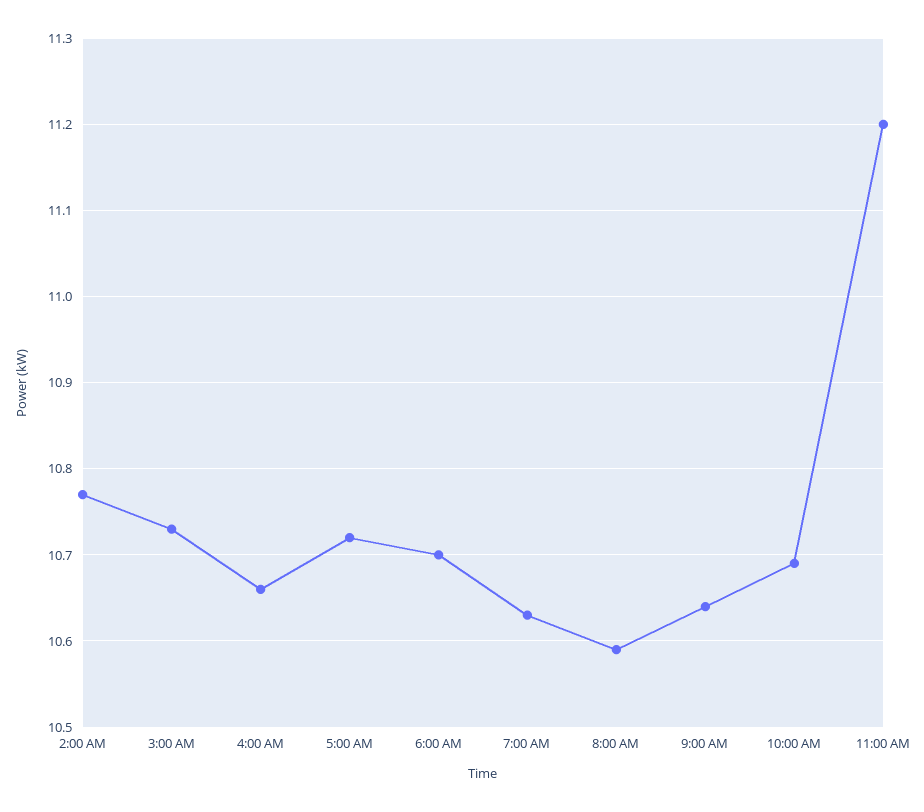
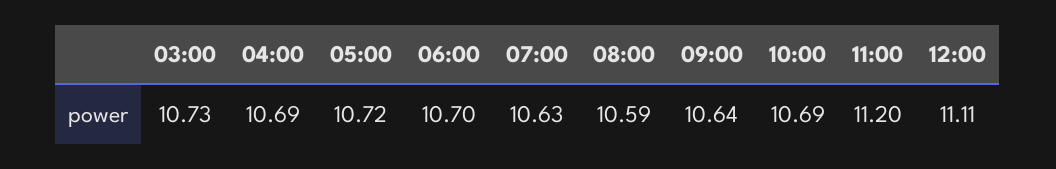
2:00 AM: 10.77 -> none
4:00 AM: 10.66 -> 10.69
12:00: none -> 11.11

